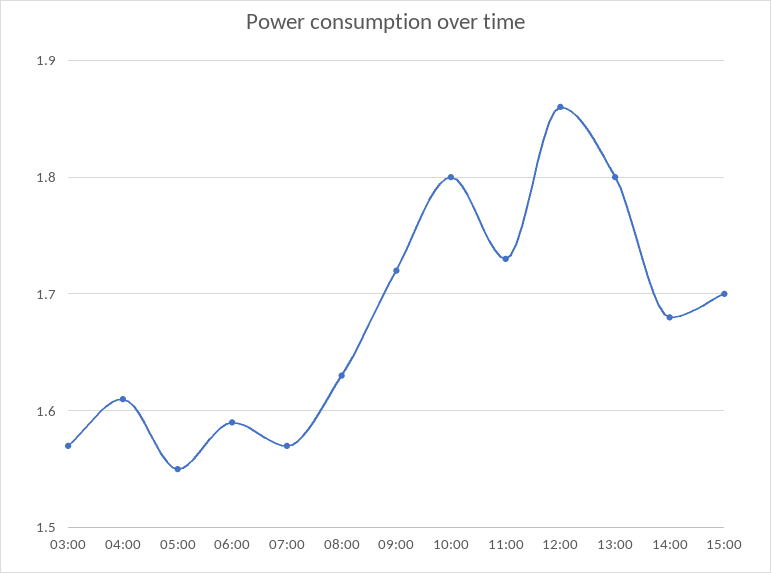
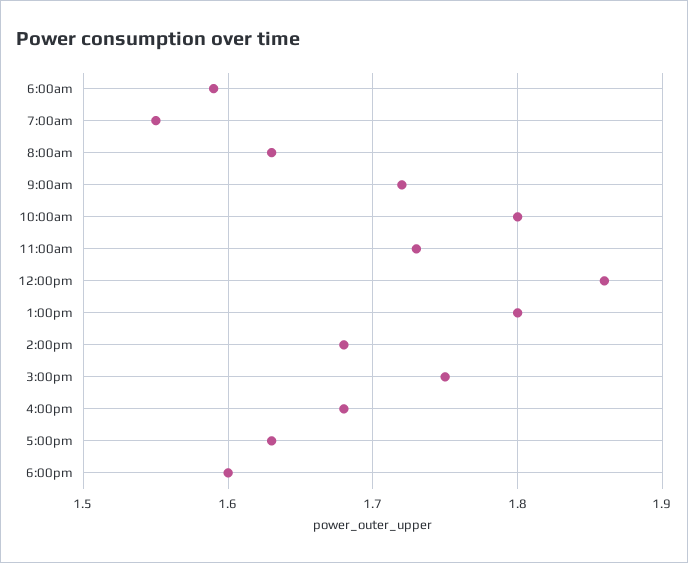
03:00: 1.57 -> none
04:00: 1.61 -> none
05:00: 1.55 -> none
07:00: 1.57 -> 1.55
15:00: 1.7 -> 1.75
4:00pm: none -> 1.68
5:00pm: none -> 1.63
6:00pm: none -> 1.6

